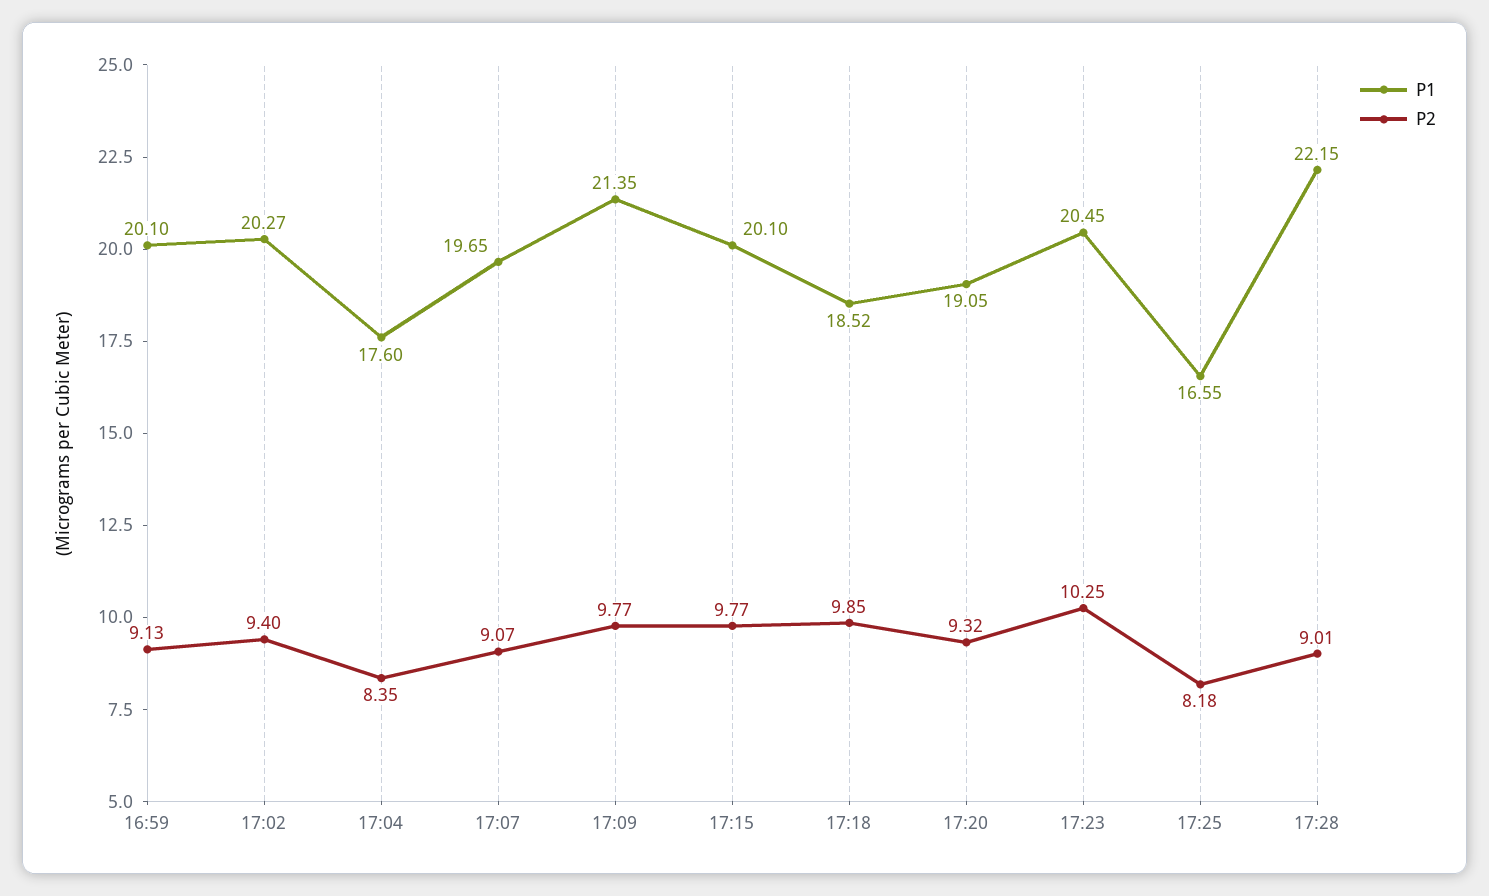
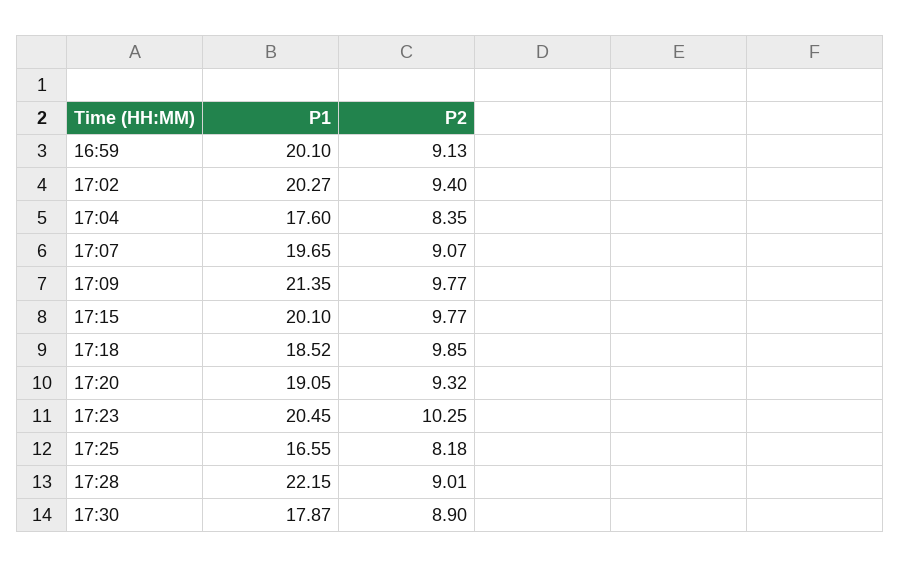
P1, 17:30: none -> 17.87
P2, 17:30: none -> 8.9

